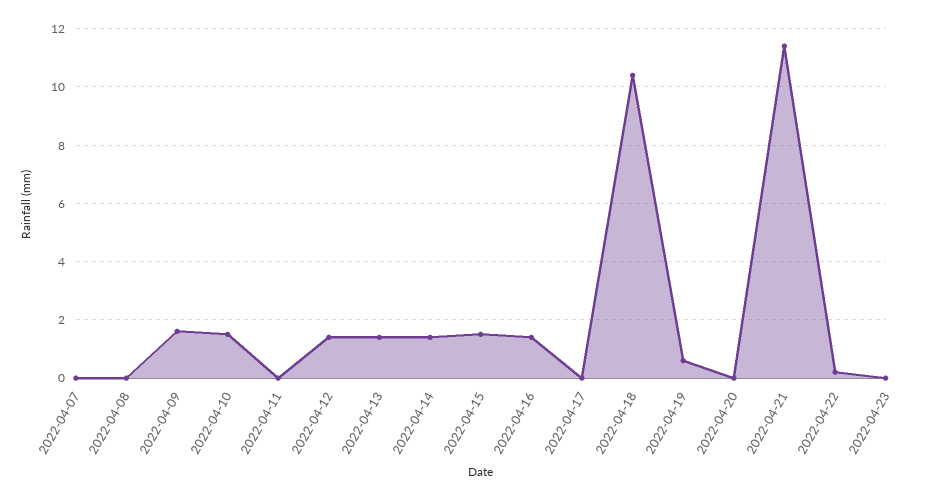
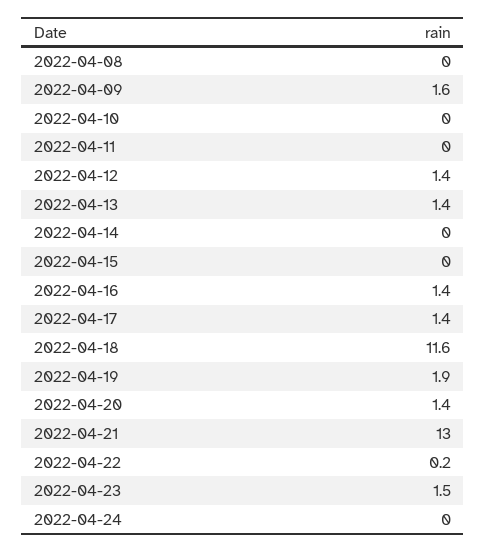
2022-04-07: 0 -> none
2022-04-10: 1.5 -> 0
2022-04-14: 1.5 -> 0
2022-04-15: 1.5 -> 0
2022-04-17: 0 -> 1.4
2022-04-18: 10.5 -> 11.6
2022-04-19: 0.5 -> 1.9
2022-04-20: 0 -> 1.4
2022-04-21: 11.5 -> 13
2022-04-23: 0 -> 1.5
2022-04-24: none -> 0

